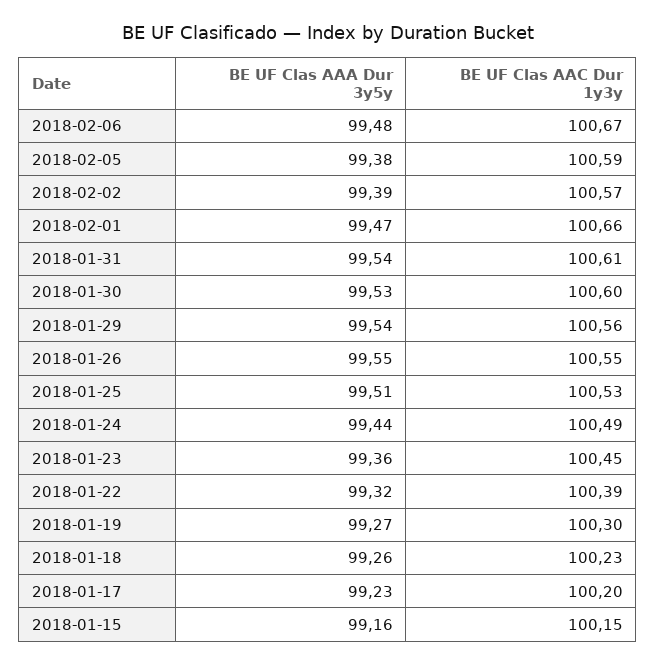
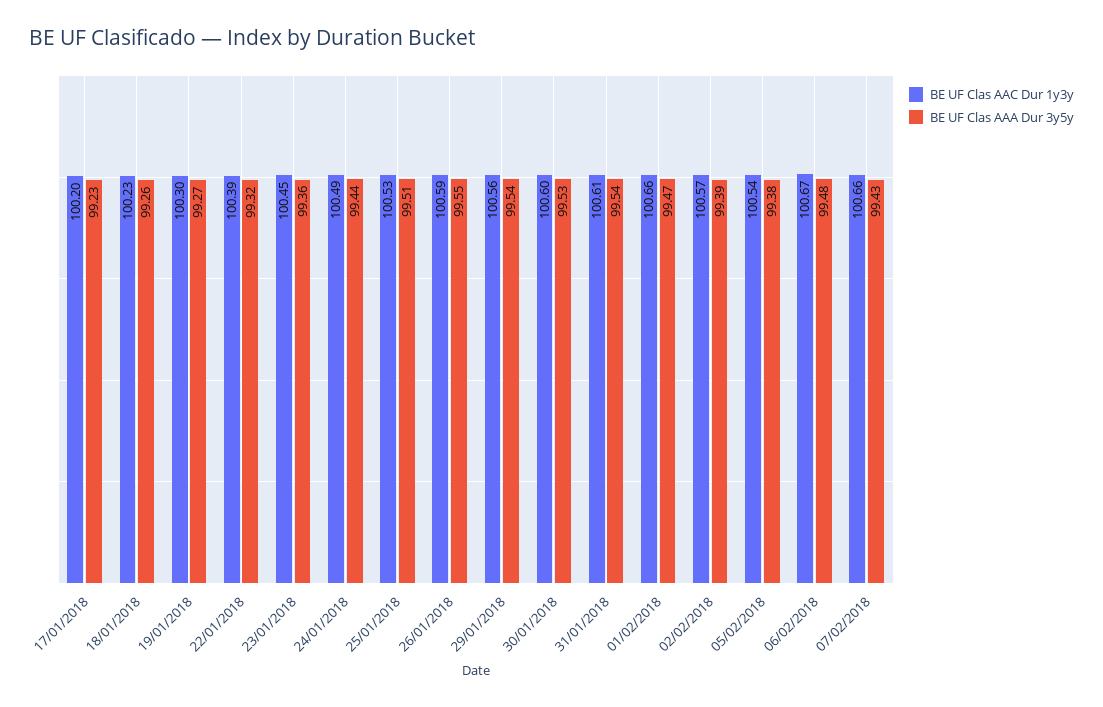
BE UF Clas AAC Dur 1y3y, 2018-02-05: 100.59 -> 100.54
BE UF Clas AAC Dur 1y3y, 2018-01-26: 100.55 -> 100.59
BE UF Clas AAA Dur 3y5y, 2018-01-15: 99.16 -> none
BE UF Clas AAC Dur 1y3y, 2018-01-15: 100.15 -> none
BE UF Clas AAC Dur 1y3y, 07/02/2018: none -> 100.66
BE UF Clas AAA Dur 3y5y, 07/02/2018: none -> 99.43

